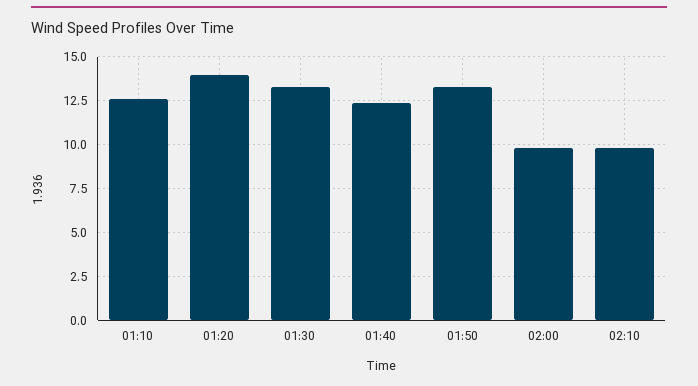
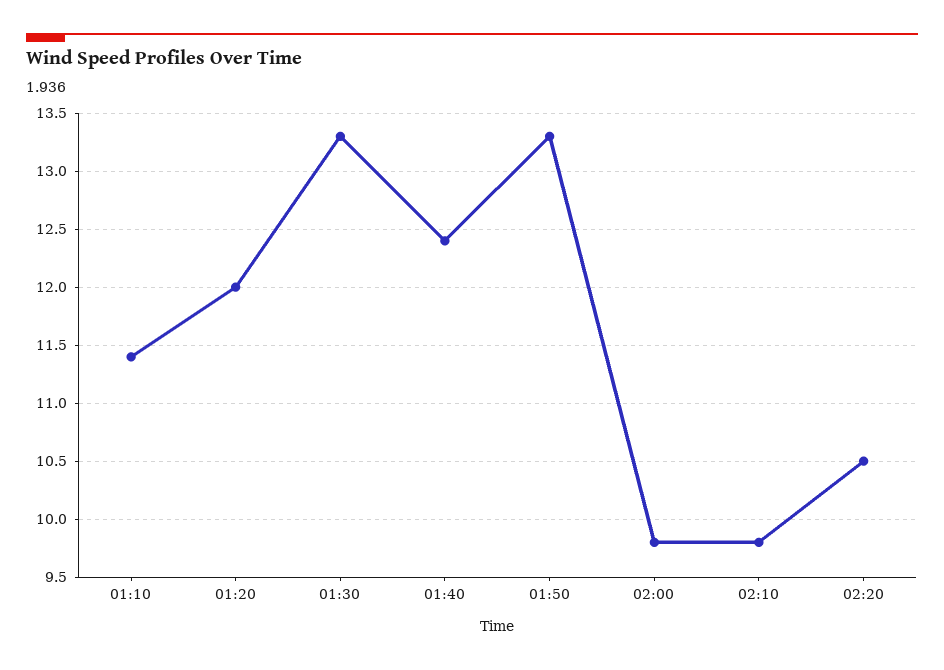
01:10: 12.5 -> 11.4
01:20: 14 -> 12
02:20: none -> 10.5

